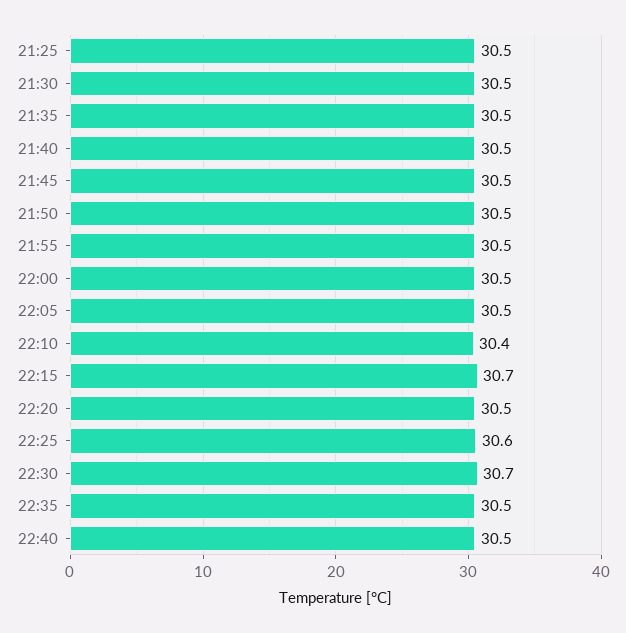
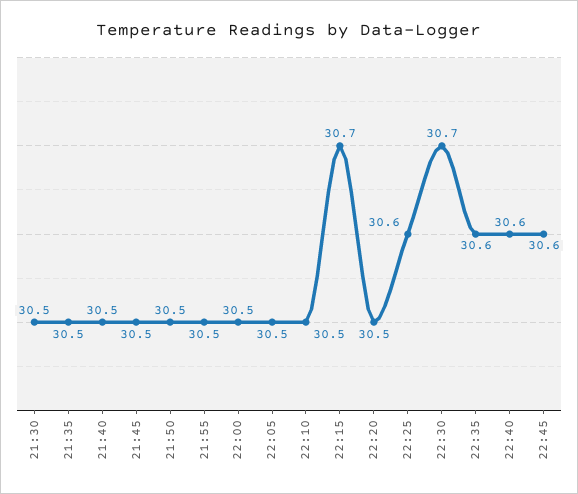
21:25: 30.5 -> none
22:10: 30.4 -> 30.5
22:35: 30.5 -> 30.6
22:40: 30.5 -> 30.6
22:45: none -> 30.6

